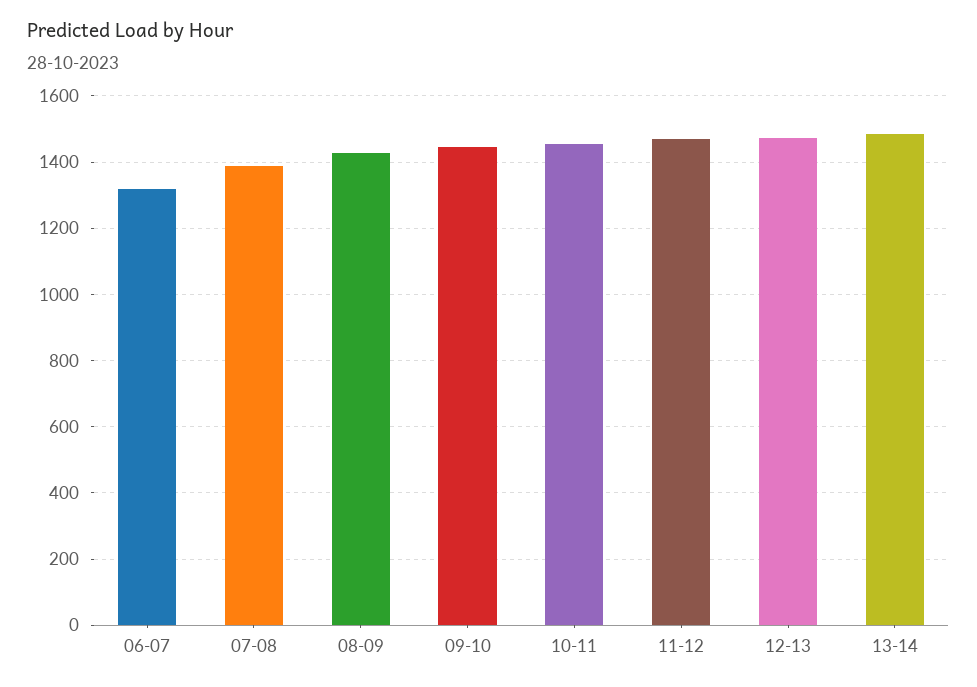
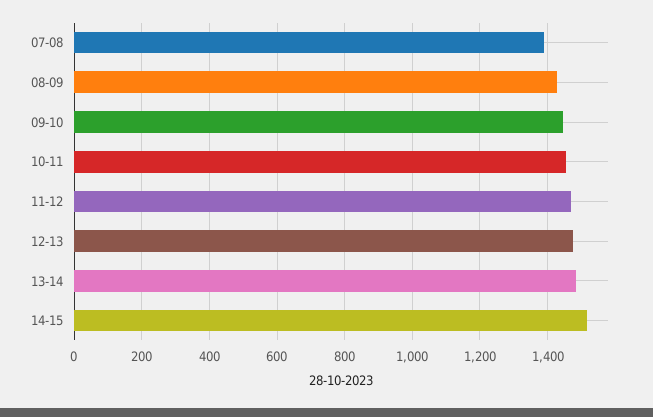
06-07: 1320 -> none
14-15: none -> 1520

